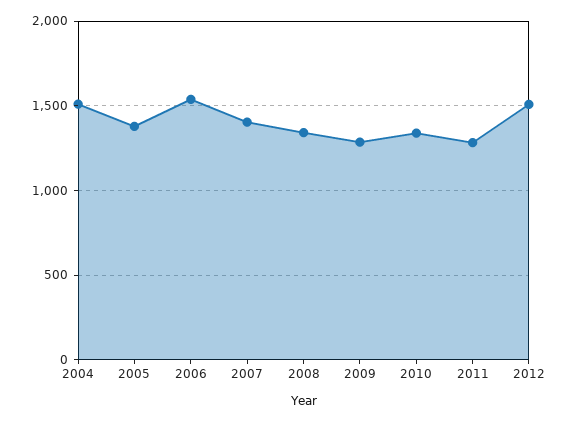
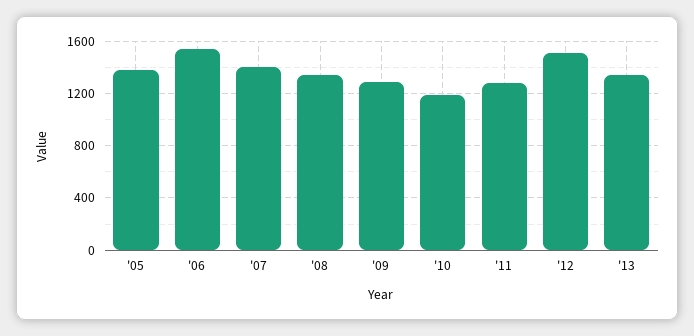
2004: 1500 -> none
2010: 1350 -> 1200
'13: none -> 1350

